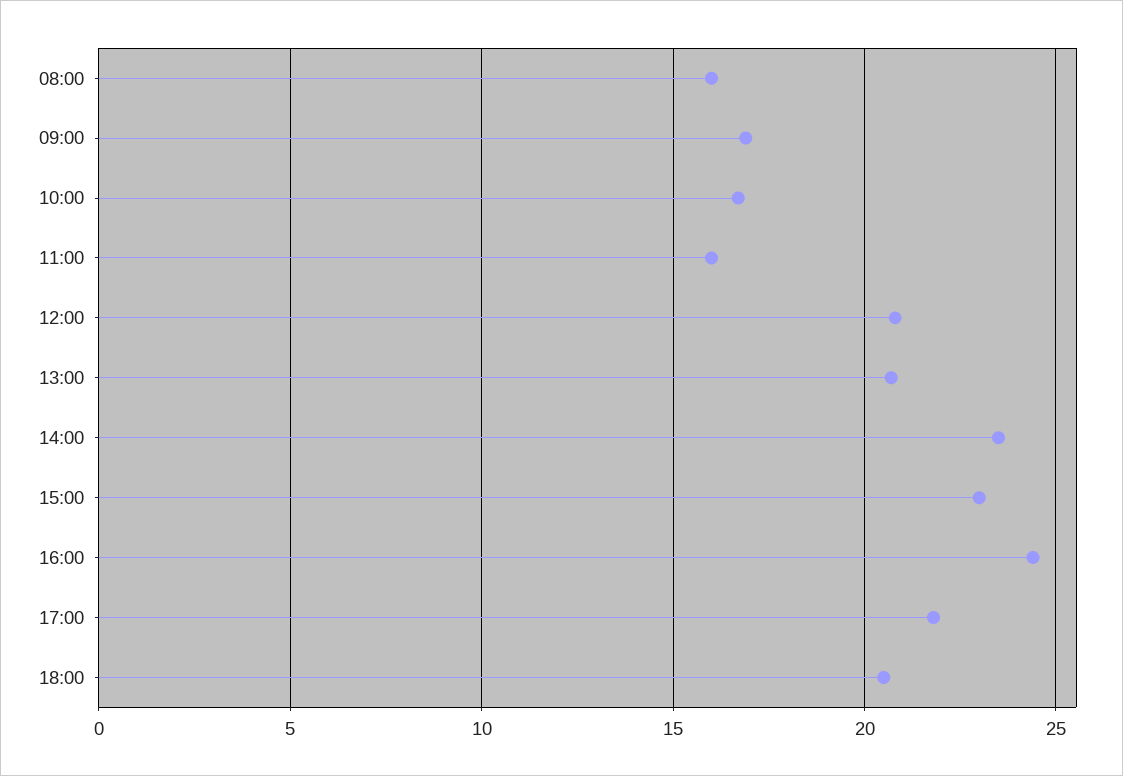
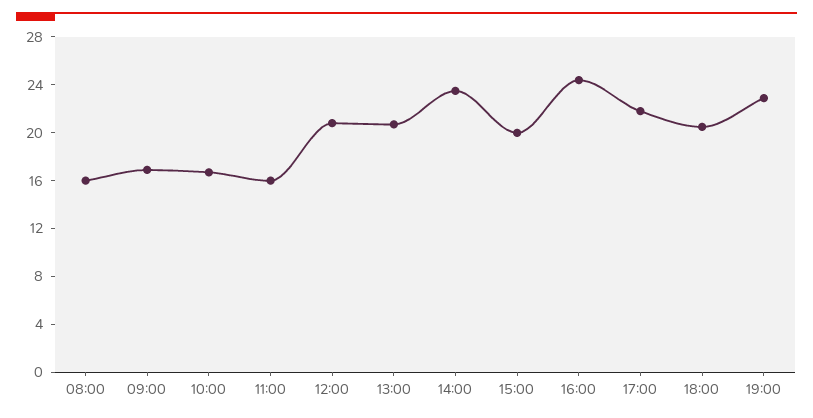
15:00: 23 -> 20
19:00: none -> 23

